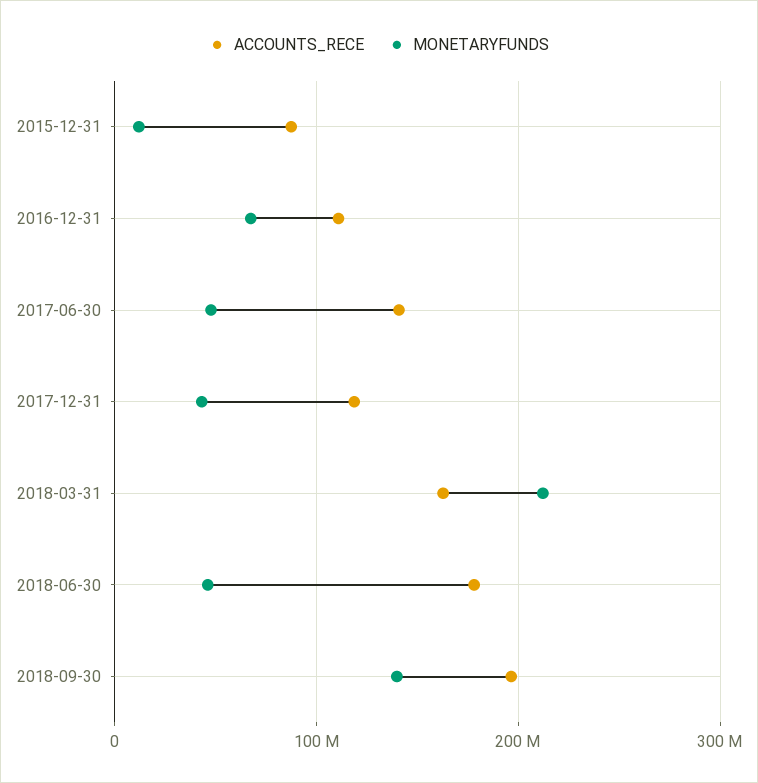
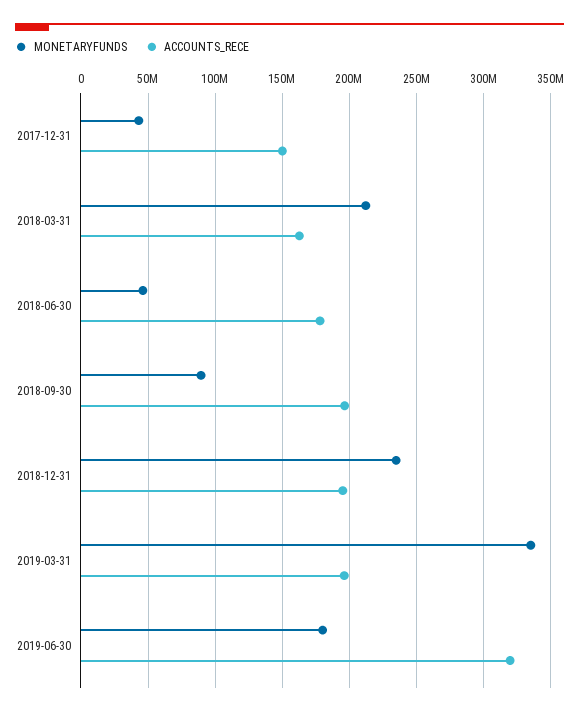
ACCOUNTS_RECE, 2015-12-31: 90000000 -> none
MONETARYFUNDS, 2015-12-31: 10000000 -> none
ACCOUNTS_RECE, 2016-12-31: 110000000 -> none
MONETARYFUNDS, 2016-12-31: 70000000 -> none
ACCOUNTS_RECE, 2017-06-30: 140000000 -> none
MONETARYFUNDS, 2017-06-30: 50000000 -> none
ACCOUNTS_RECE, 2017-12-31: 120000000 -> 150000000
MONETARYFUNDS, 2018-09-30: 140000000 -> 90000000
MONETARYFUNDS, 2018-12-31: none -> 235000000
ACCOUNTS_RECE, 2018-12-31: none -> 195000000
MONETARYFUNDS, 2019-03-31: none -> 335000000
ACCOUNTS_RECE, 2019-03-31: none -> 195000000
MONETARYFUNDS, 2019-06-30: none -> 180000000
ACCOUNTS_RECE, 2019-06-30: none -> 320000000

